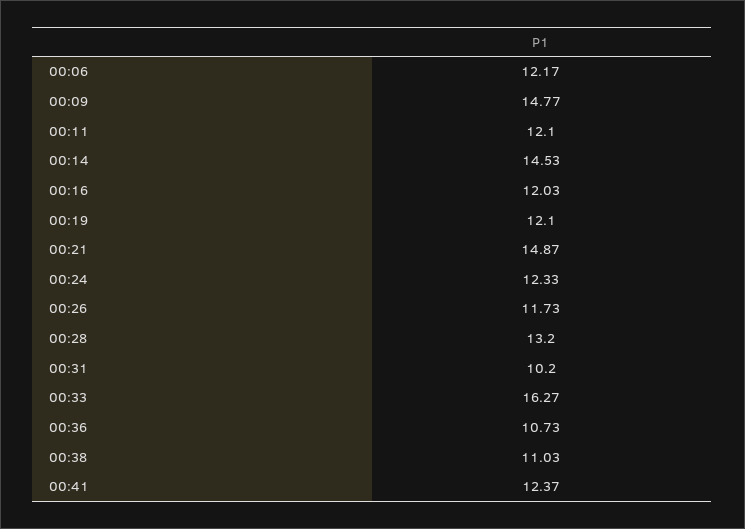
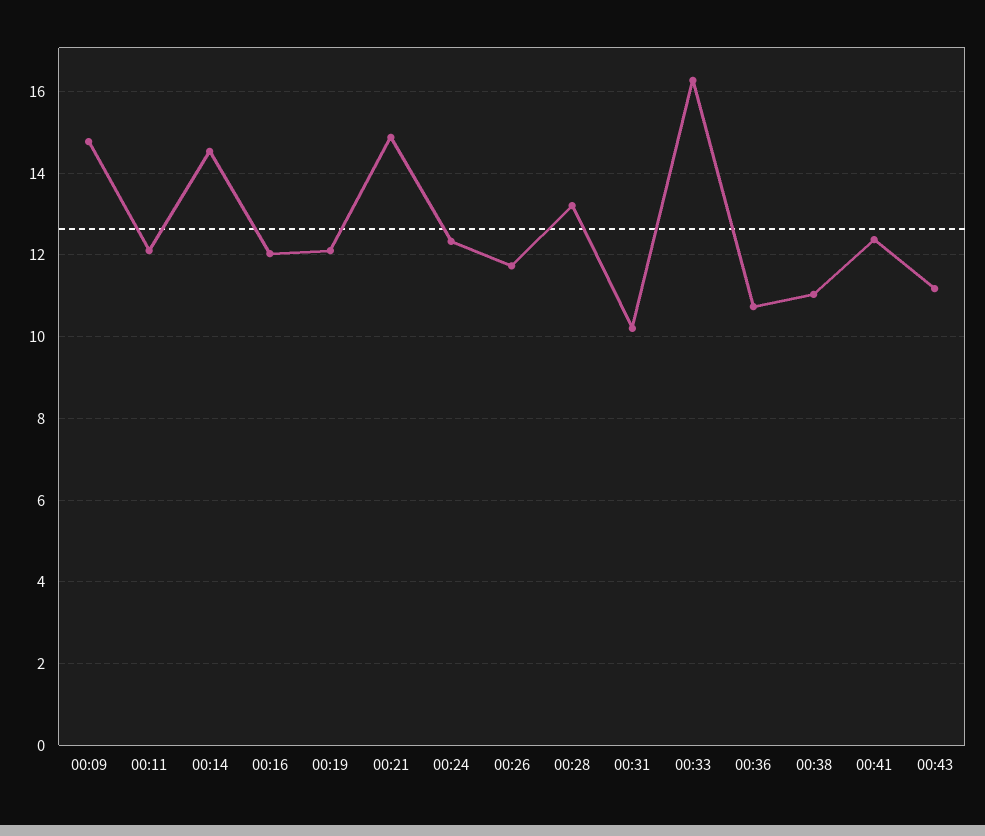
00:06: 12.17 -> none
00:43: none -> 11.2

